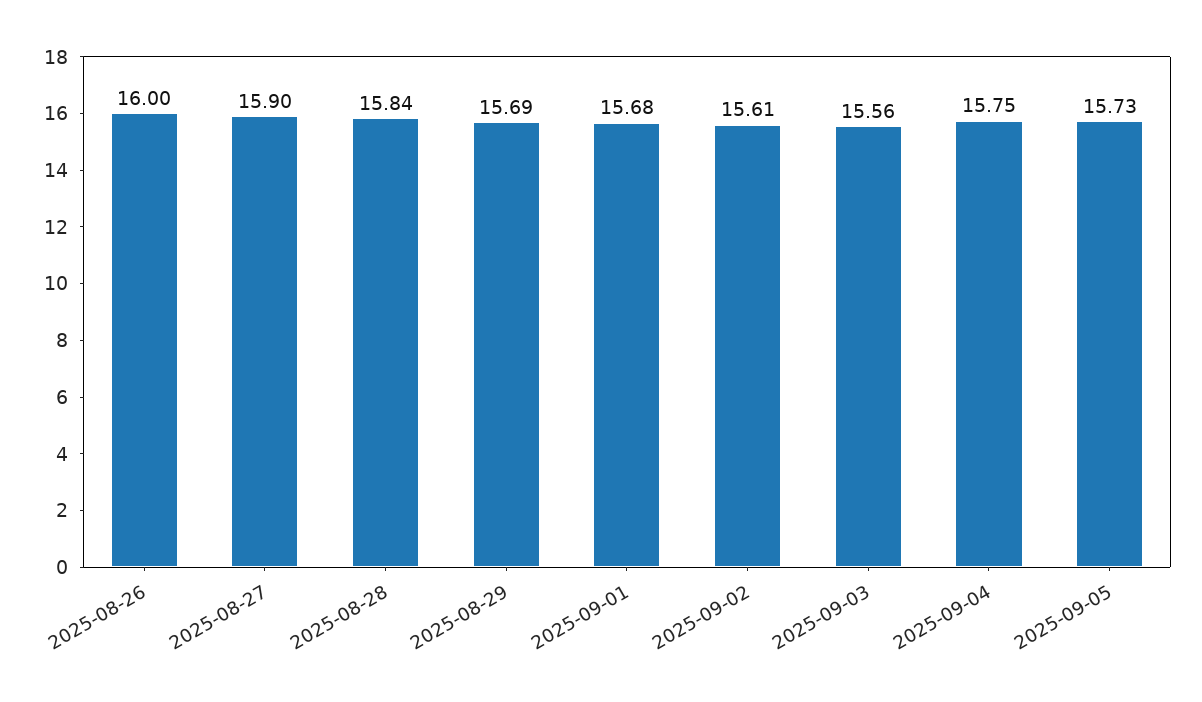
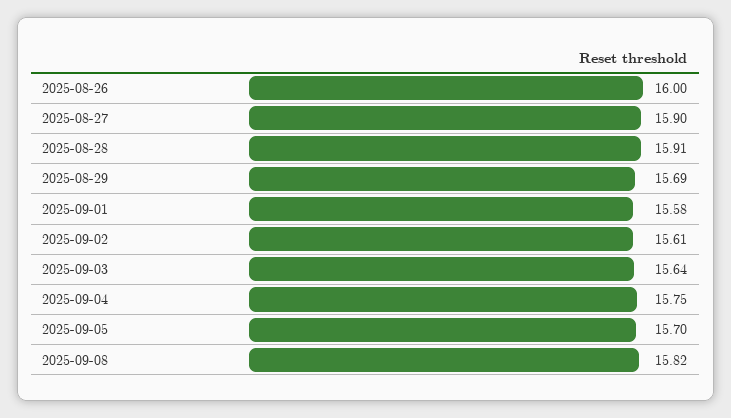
2025-08-28: 15.84 -> 15.91
2025-09-01: 15.68 -> 15.58
2025-09-03: 15.56 -> 15.64
2025-09-05: 15.73 -> 15.7
2025-09-08: none -> 15.82

